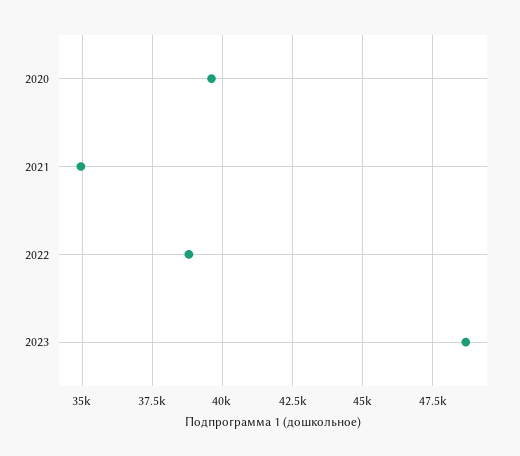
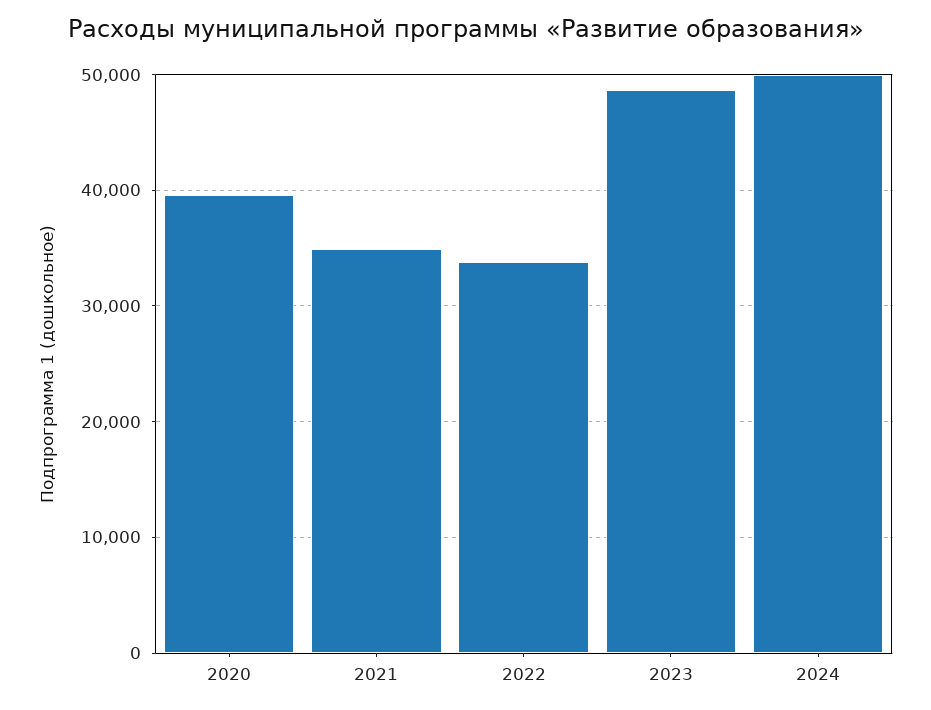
2022: 38750 -> 34000
2024: none -> 50000

